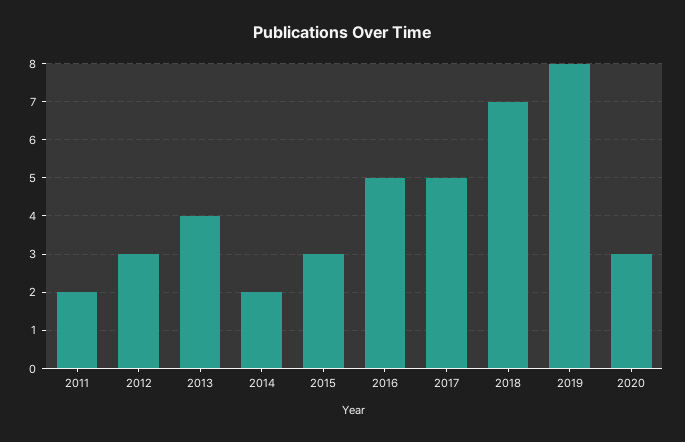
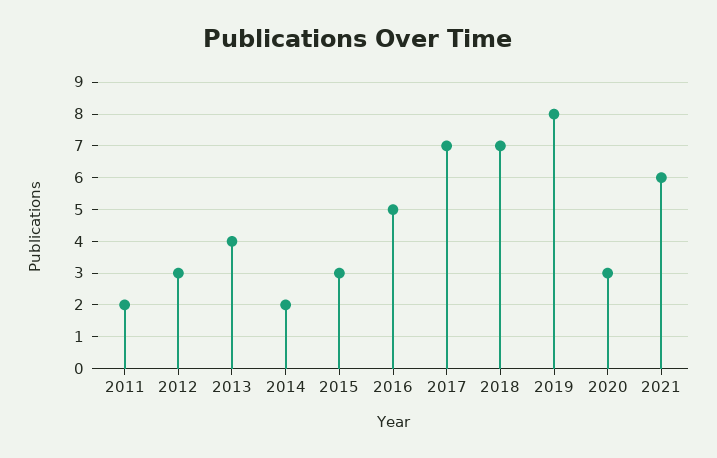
2017: 5 -> 7
2021: none -> 6

